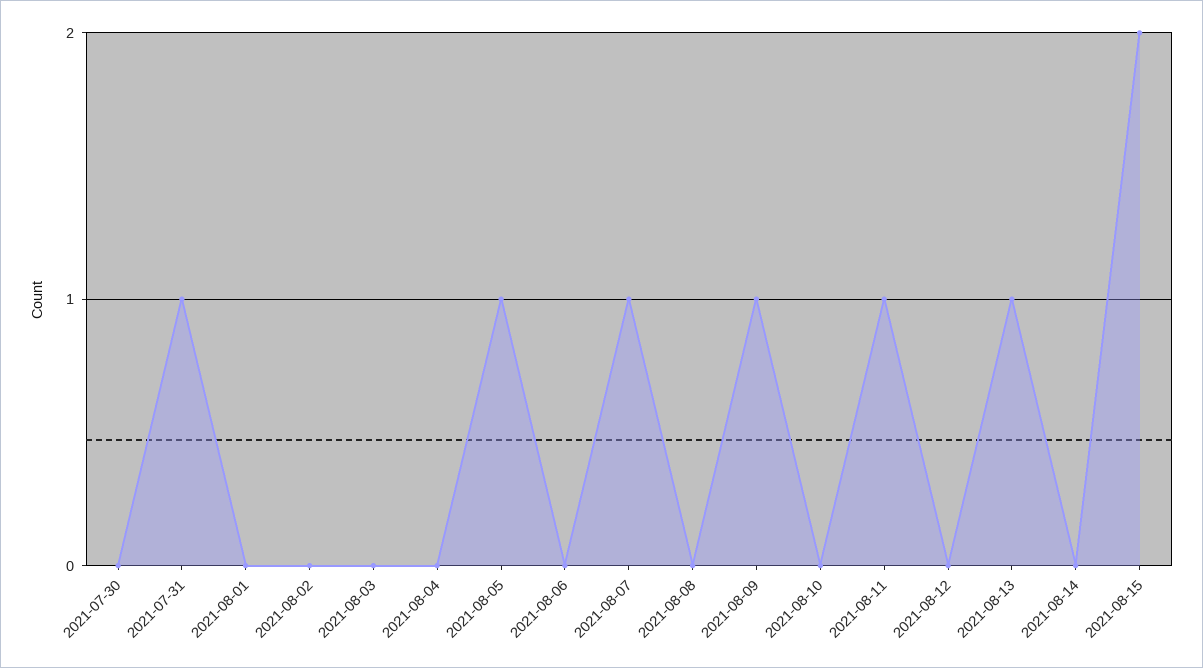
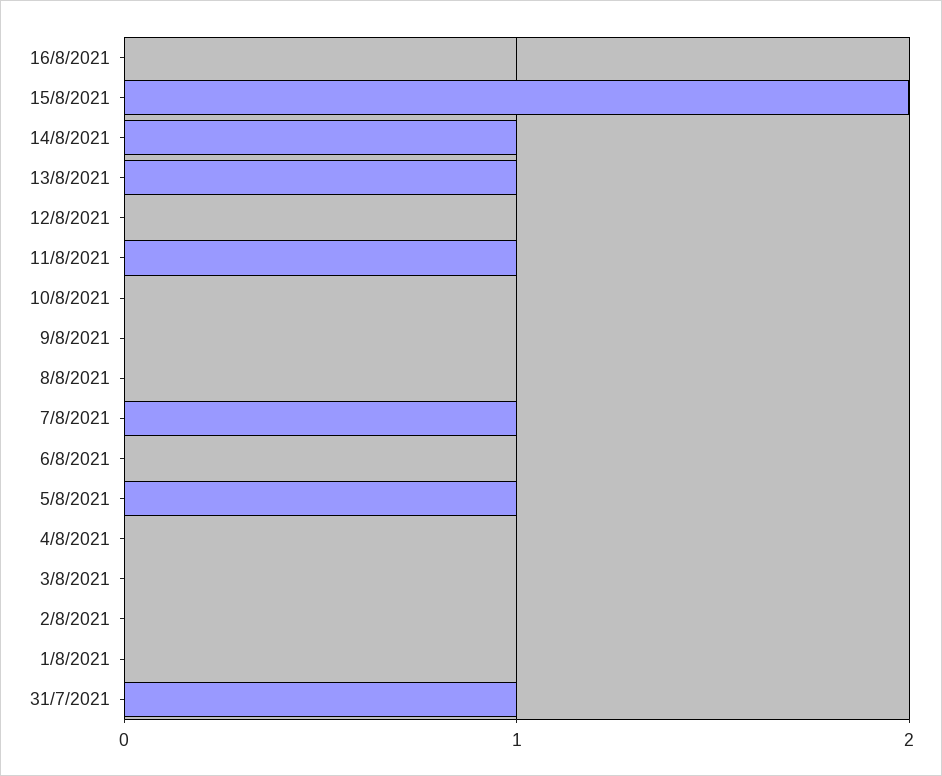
2021-07-30: 0 -> none
2021-08-09: 1 -> 0
2021-08-14: 0 -> 1
16/8/2021: none -> 0

